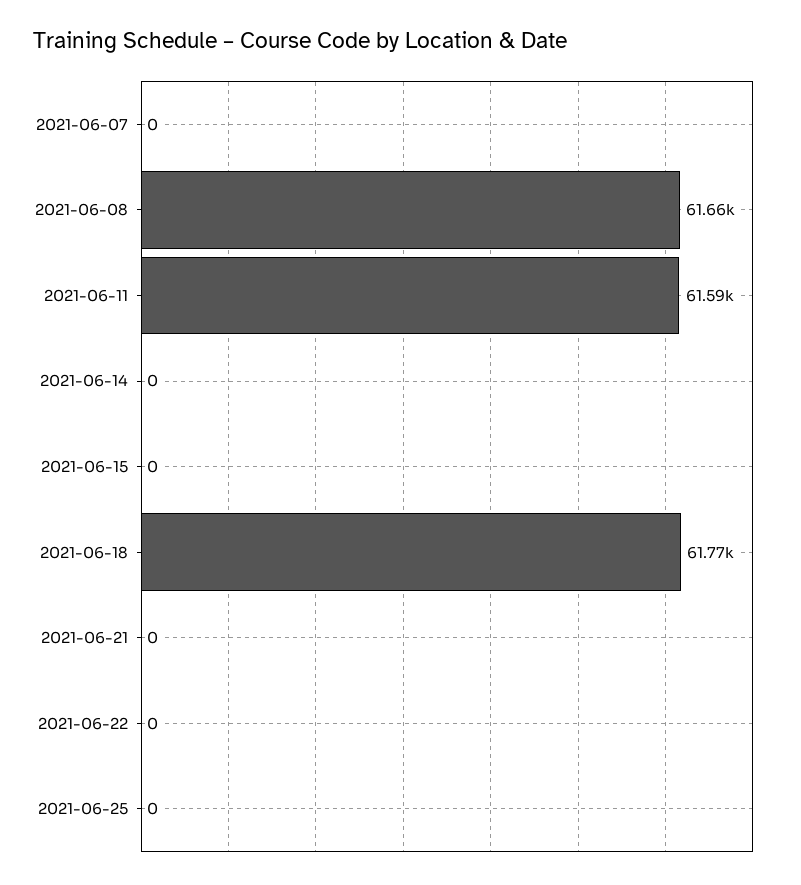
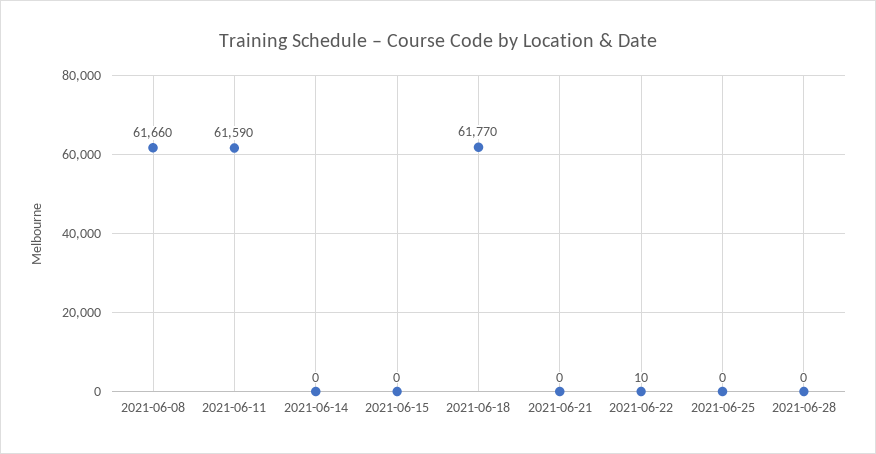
2021-06-07: 0 -> none
2021-06-22: 0 -> 10
2021-06-28: none -> 0

